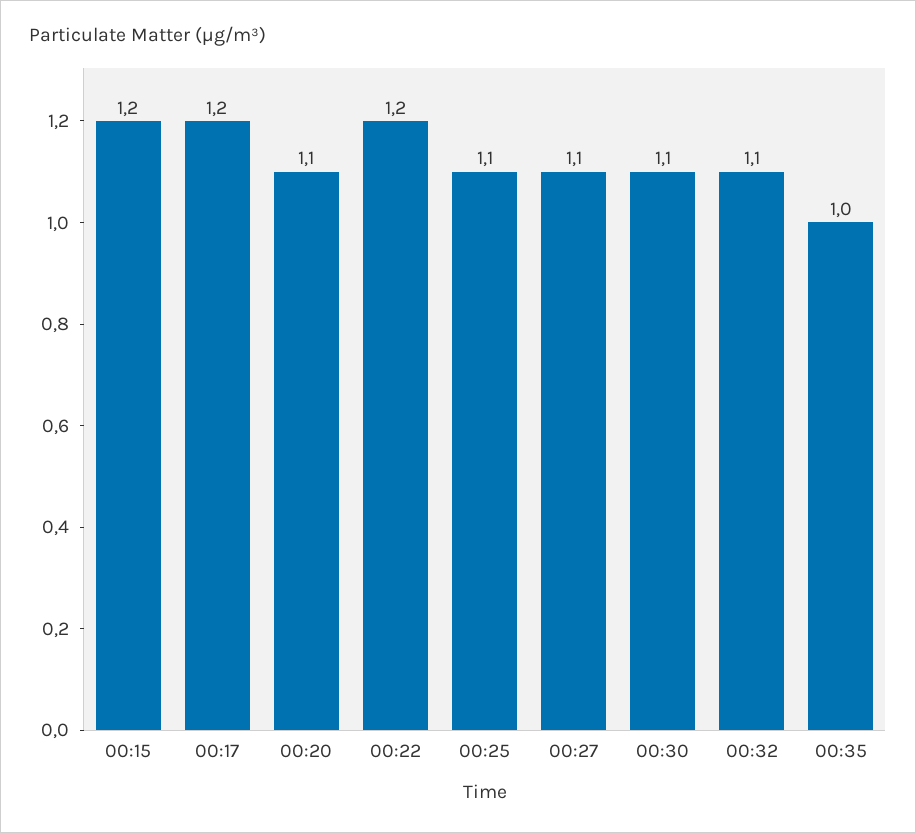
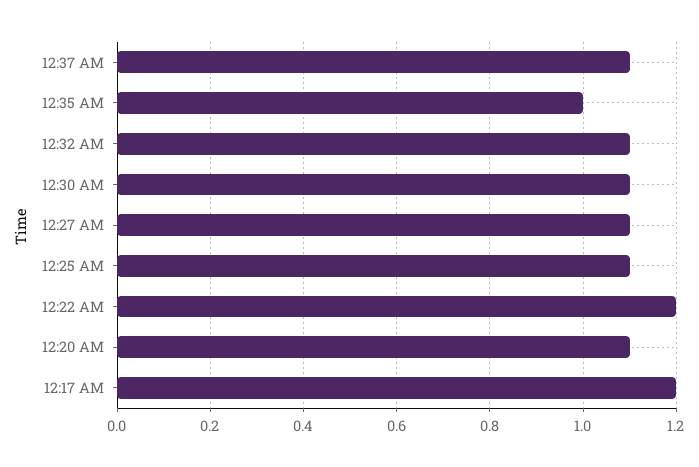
00:15: 1.2 -> none
12:37 AM: none -> 1.1

